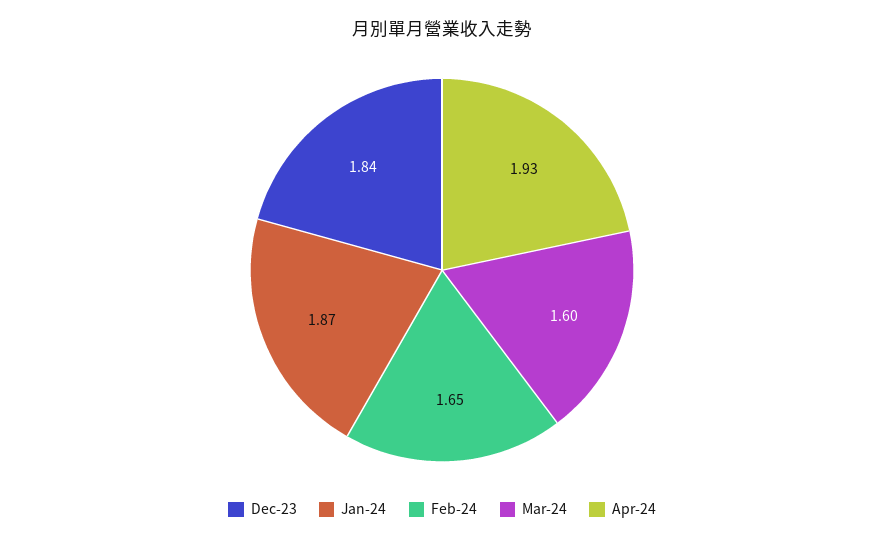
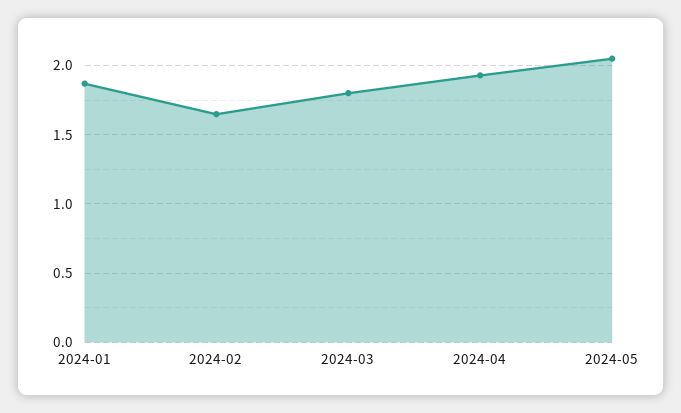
Dec-23: 1.84 -> none
Mar-24: 1.6 -> 1.8
2024-05: none -> 2.05

